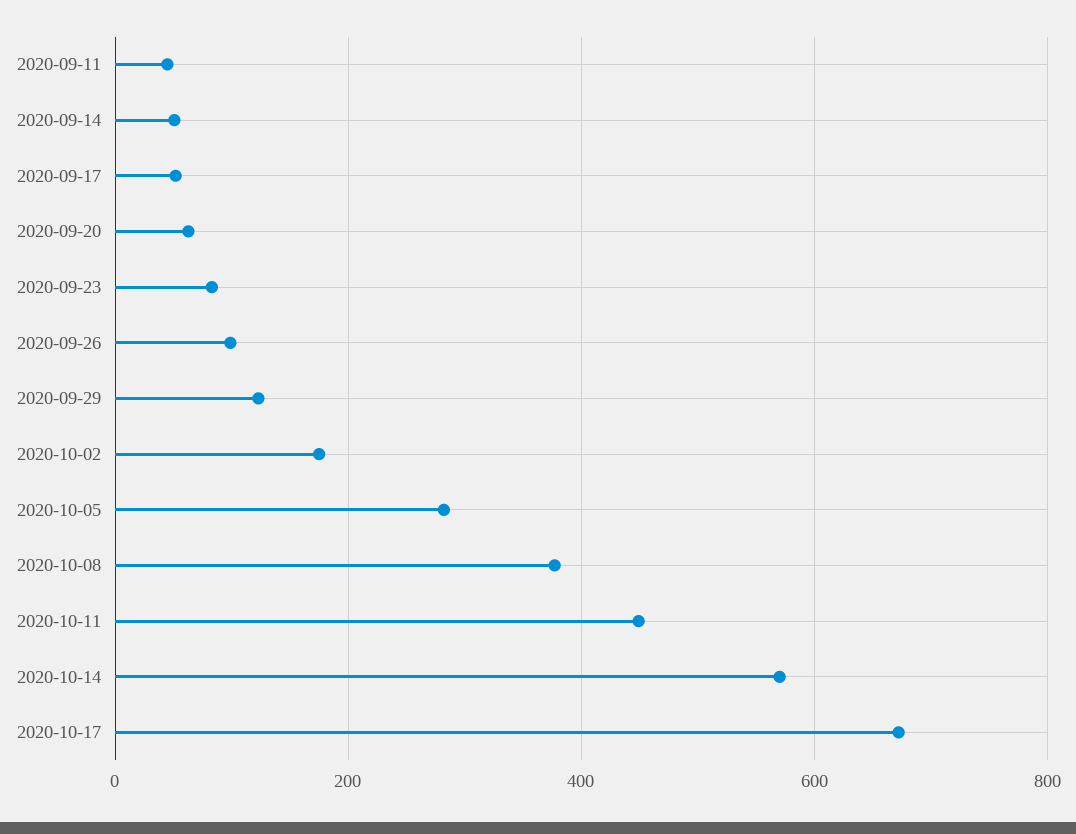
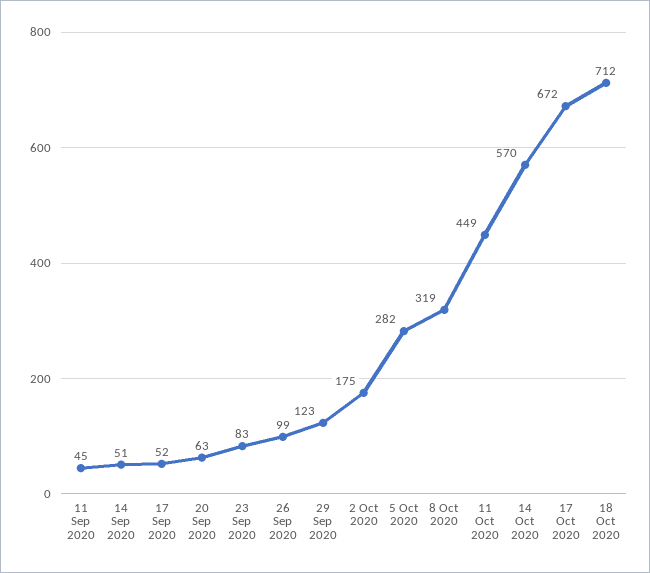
2020-10-08: 380 -> 319
18 Oct 2020: none -> 712

